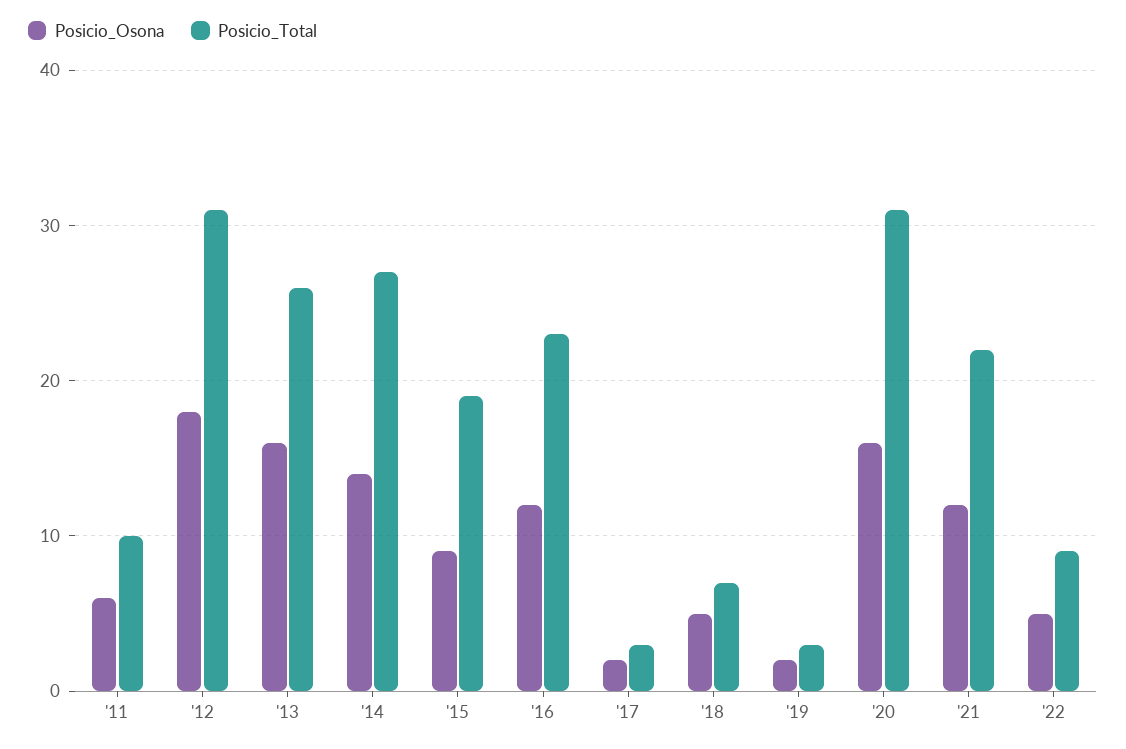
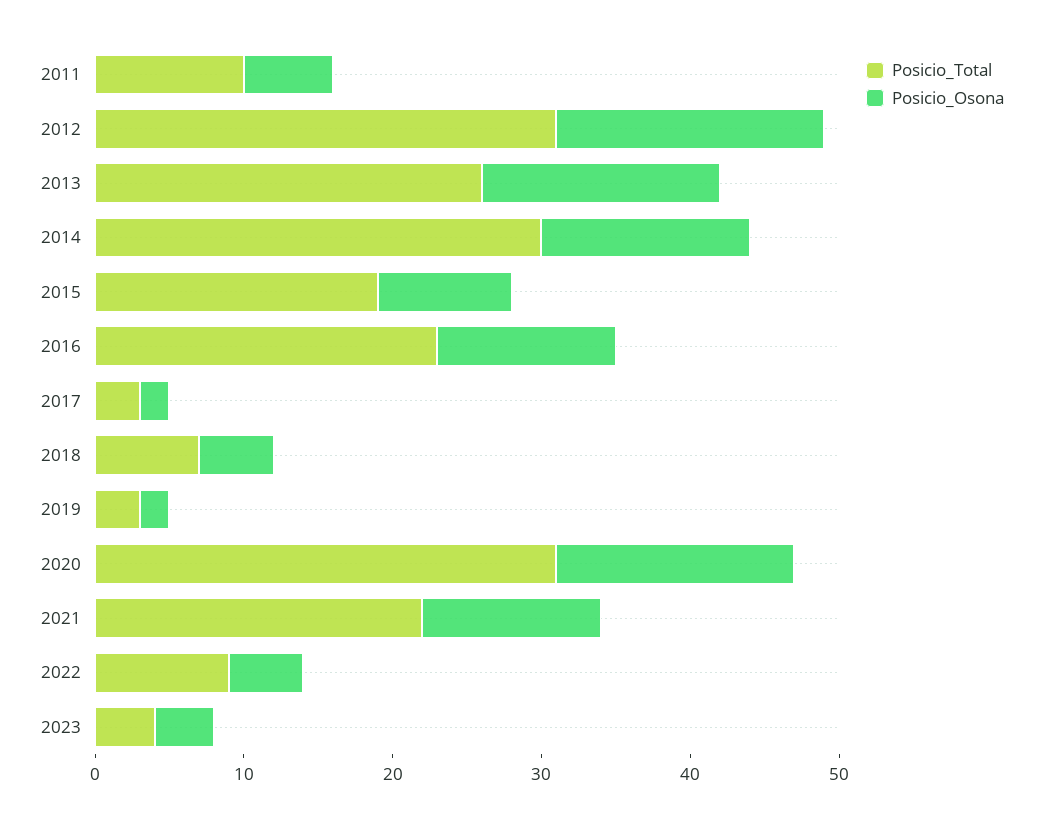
Posicio_Total, '14: 27 -> 30
Posicio_Total, 2023: none -> 4
Posicio_Osona, 2023: none -> 4

